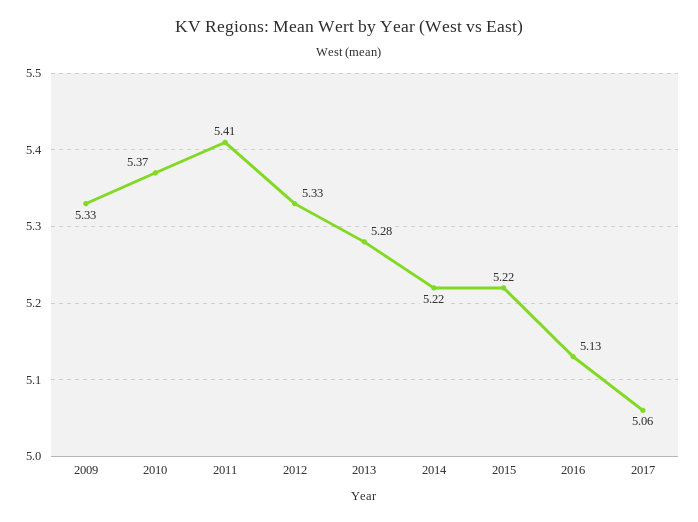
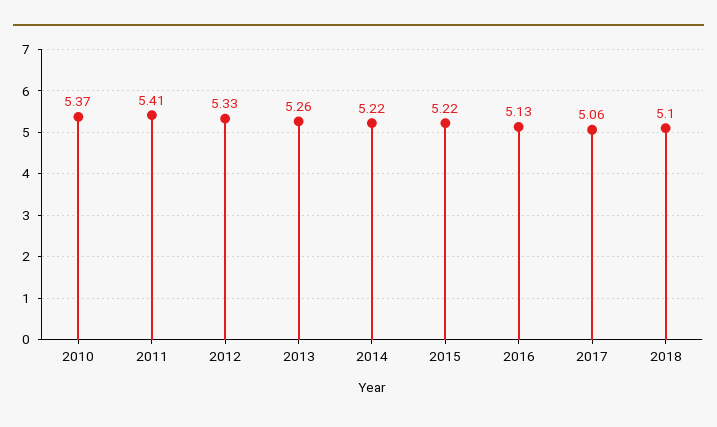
2009: 5.33 -> none
2013: 5.28 -> 5.26
2018: none -> 5.1

